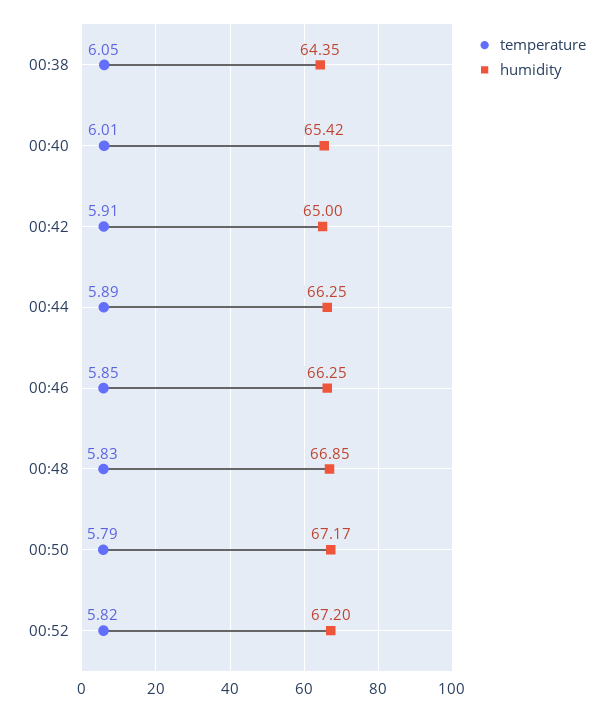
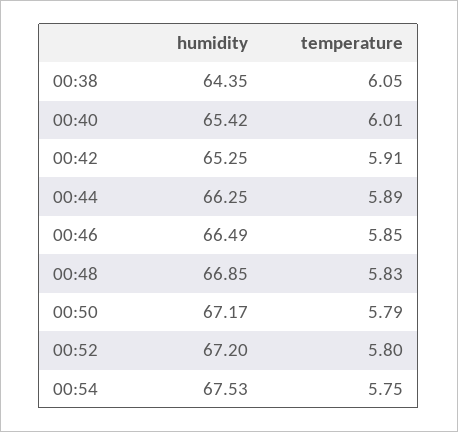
humidity, 00:42: 65 -> 65.25
humidity, 00:46: 66.25 -> 66.49
temperature, 00:52: 5.82 -> 5.8
humidity, 00:54: none -> 67.53
temperature, 00:54: none -> 5.75

